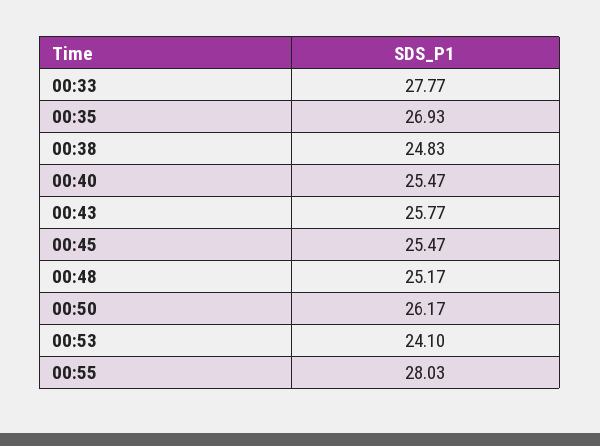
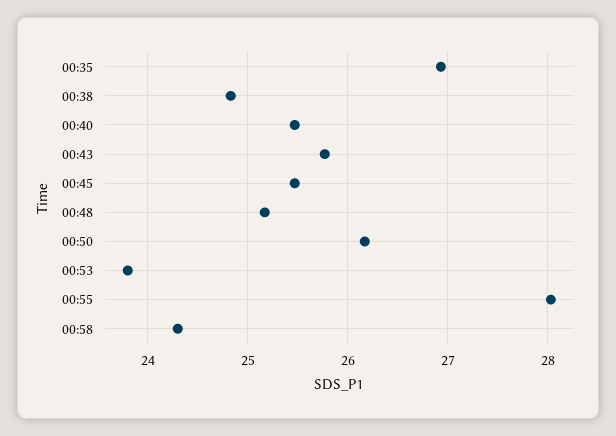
00:33: 27.77 -> none
00:53: 24.1 -> 23.8
00:58: none -> 24.3

